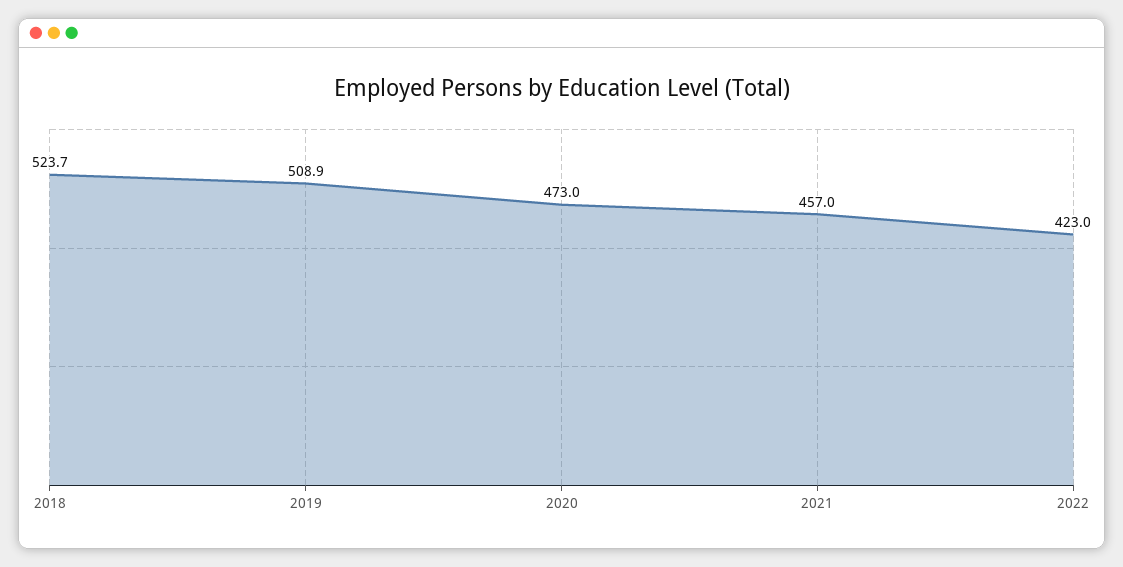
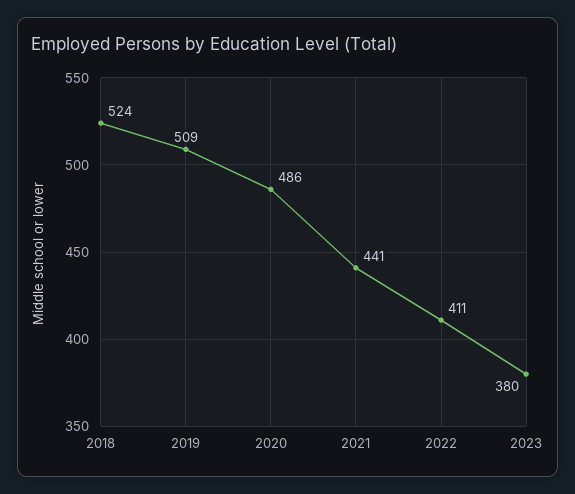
2020: 473 -> 486
2021: 457 -> 441
2022: 423 -> 411
2023: none -> 380

